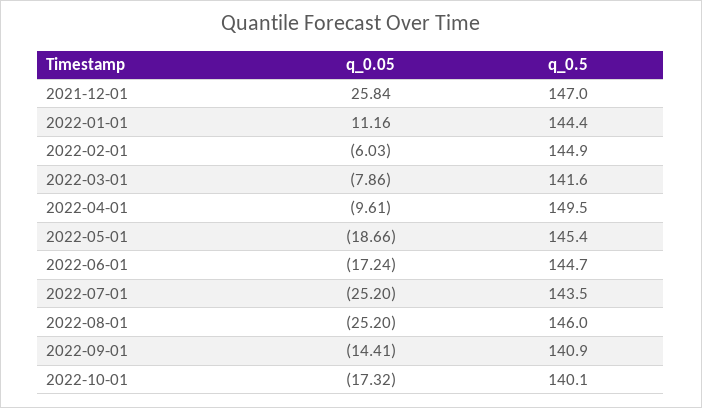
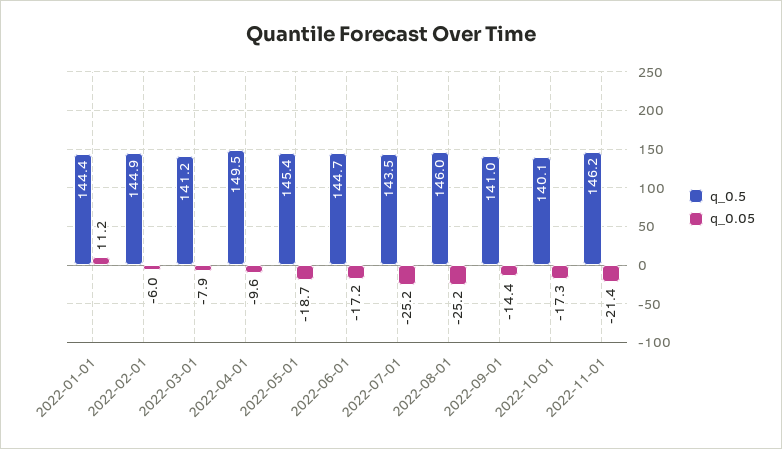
q_0.05, 2021-12-01: 25.84 -> none
q_0.5, 2021-12-01: 147 -> none
q_0.5, 2022-03-01: 141.6 -> 141.2
q_0.5, 2022-09-01: 140.9 -> 141
q_0.5, 2022-11-01: none -> 146.2
q_0.05, 2022-11-01: none -> -21.4

